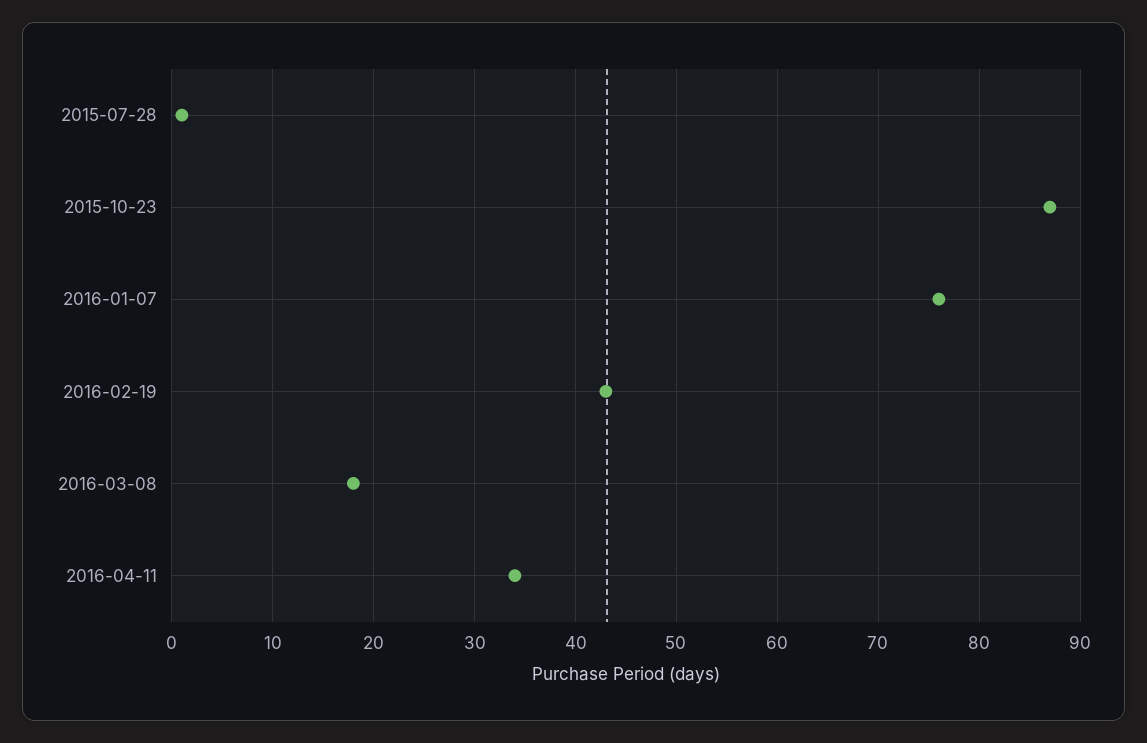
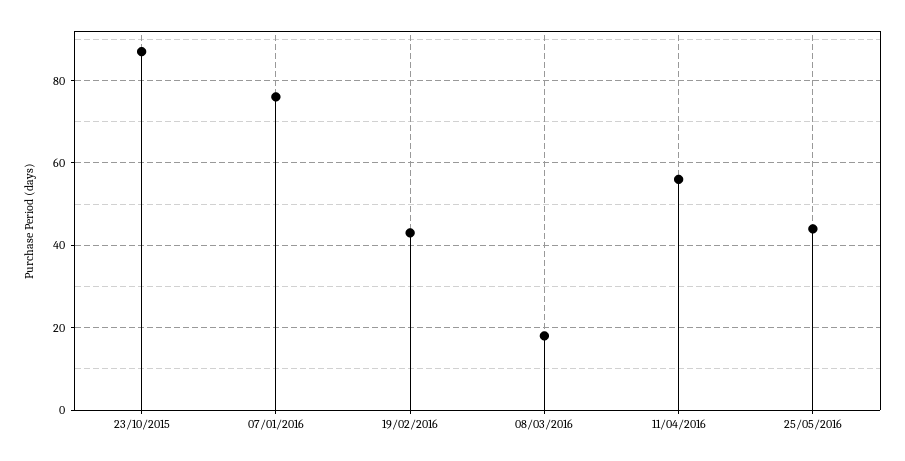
2015-07-28: 1 -> none
2016-04-11: 34 -> 55
25/05/2016: none -> 45

